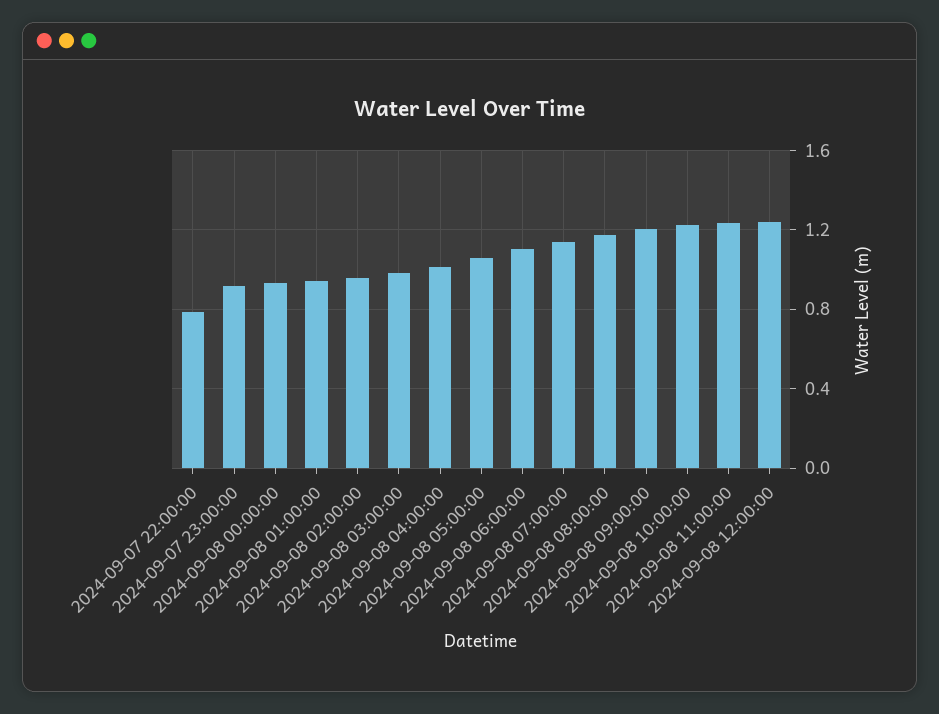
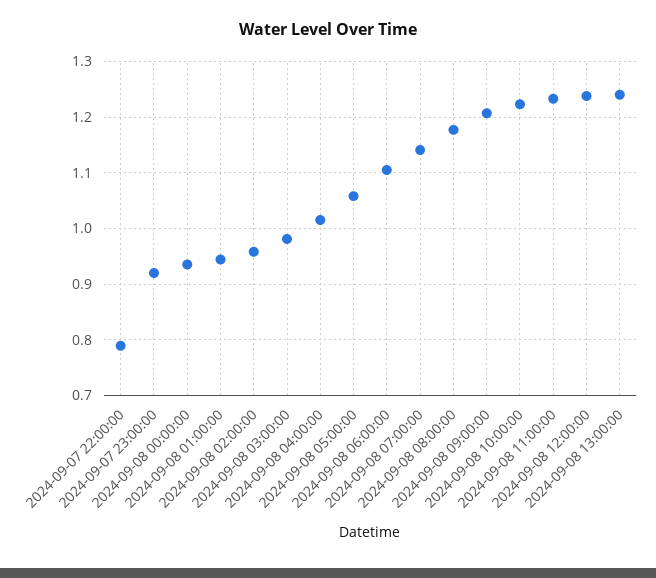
2024-09-08 13:00:00: none -> 1.24

